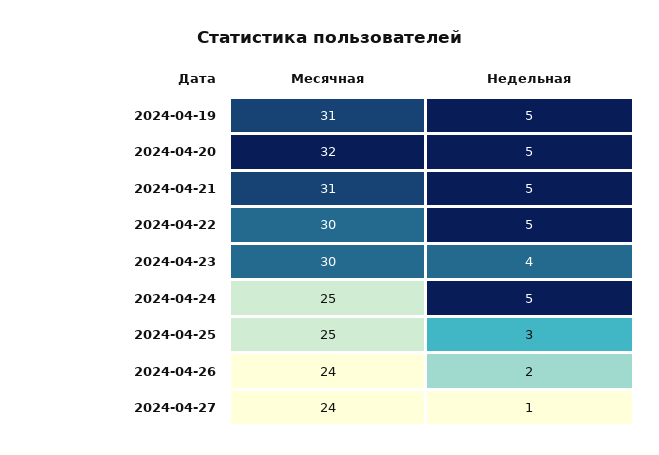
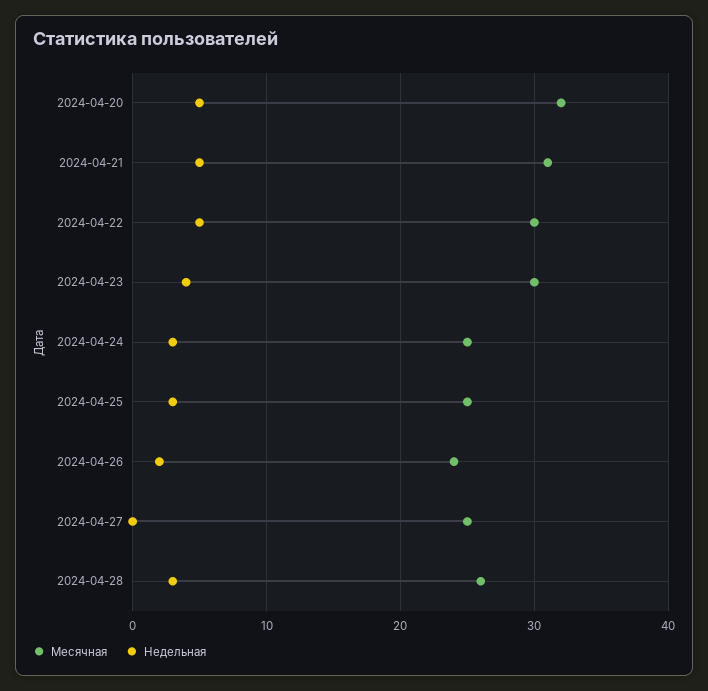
Месячная, 2024-04-19: 31 -> none
Недельная, 2024-04-19: 5 -> none
Недельная, 2024-04-24: 5 -> 3
Месячная, 2024-04-27: 24 -> 25
Недельная, 2024-04-27: 1 -> 0
Месячная, 2024-04-28: none -> 26
Недельная, 2024-04-28: none -> 3

